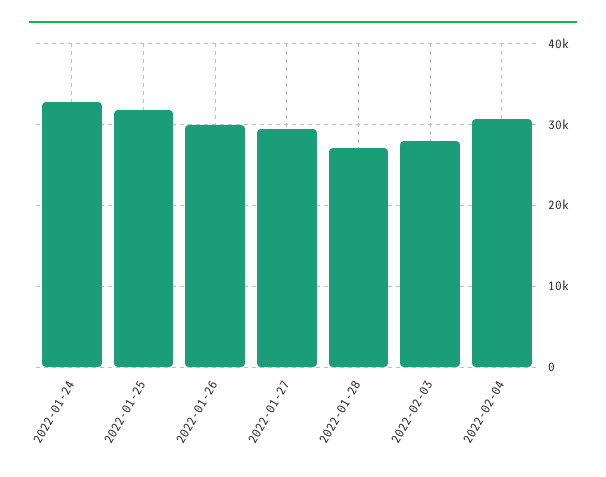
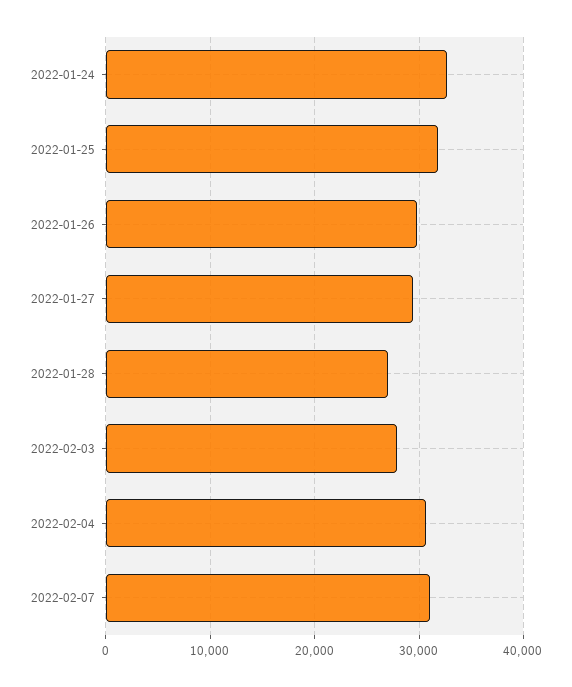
2022-02-07: none -> 31000

